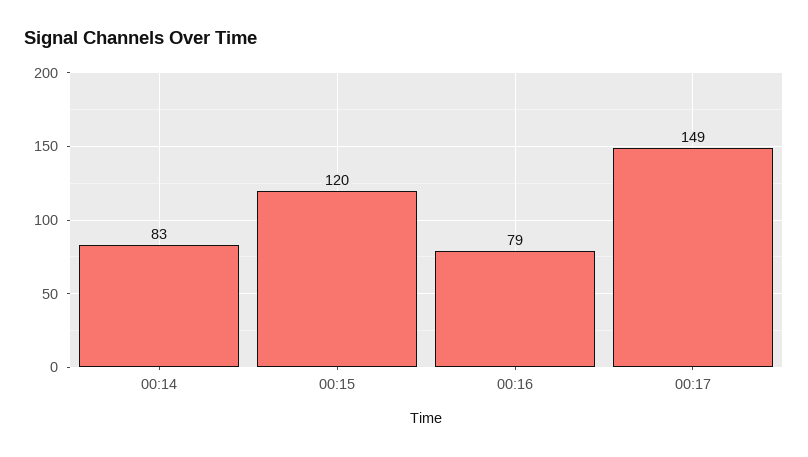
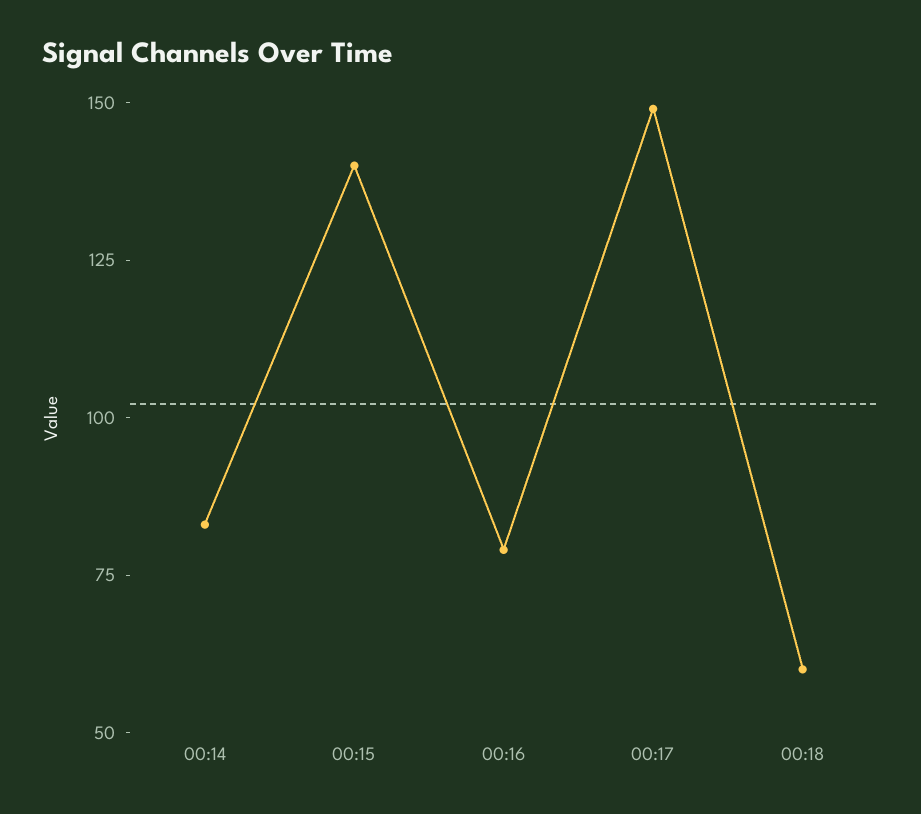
00:15: 120 -> 140
00:18: none -> 60

